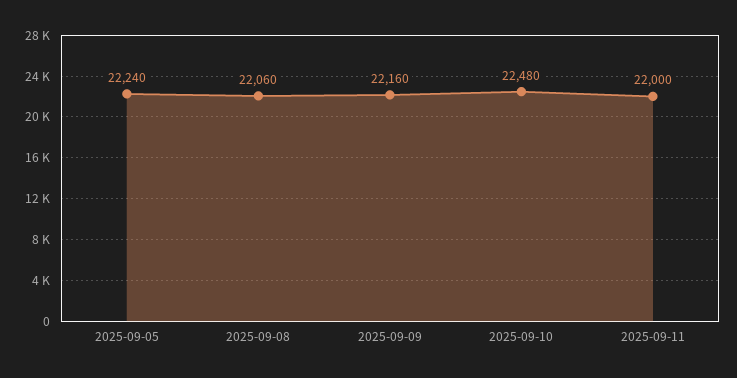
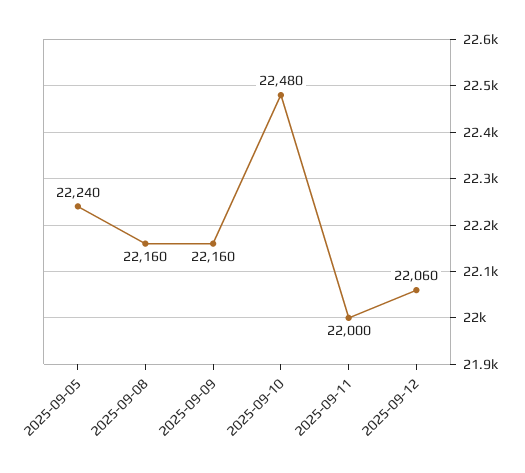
2025-09-08: 22060 -> 22160
2025-09-12: none -> 22060

